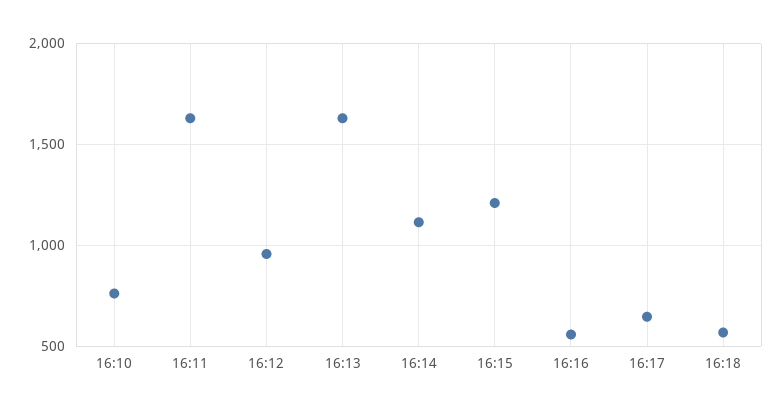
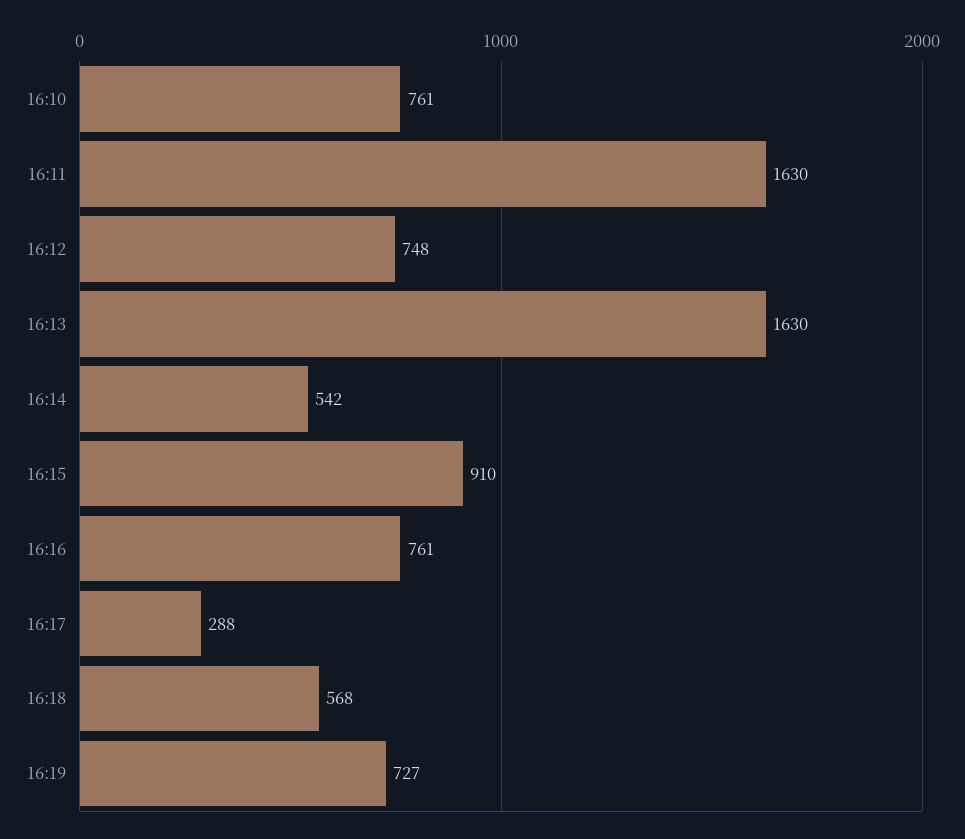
16:12: 950 -> 748
16:14: 1100 -> 542
16:15: 1200 -> 910
16:16: 550 -> 761
16:17: 650 -> 288
16:19: none -> 727

